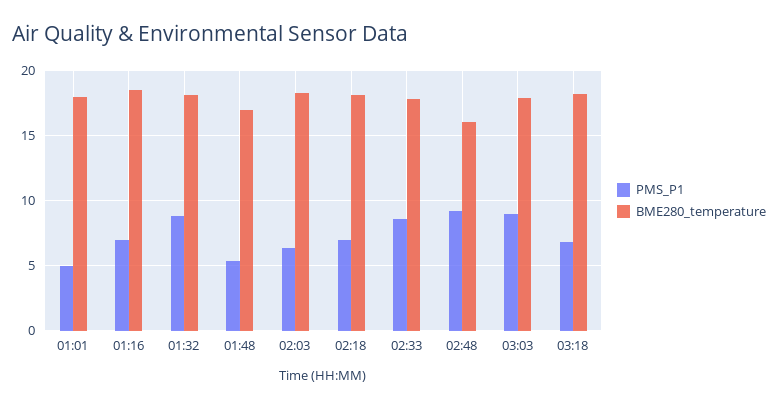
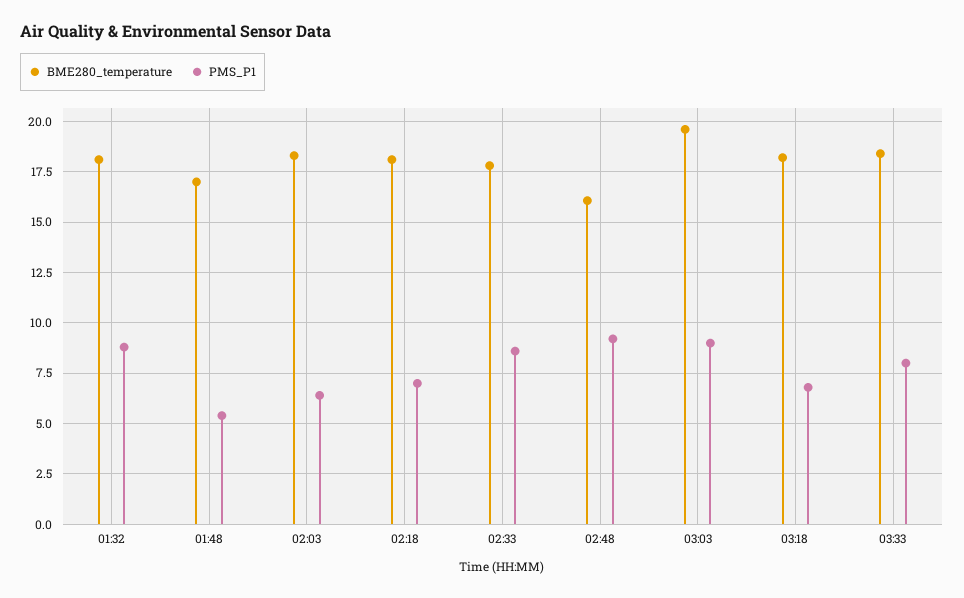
PMS_P1, 01:01: 5 -> none
BME280_temperature, 01:01: 18 -> none
PMS_P1, 01:16: 7 -> none
BME280_temperature, 01:16: 18.5 -> none
BME280_temperature, 03:03: 18 -> 19.5
BME280_temperature, 03:33: none -> 18.5
PMS_P1, 03:33: none -> 8

